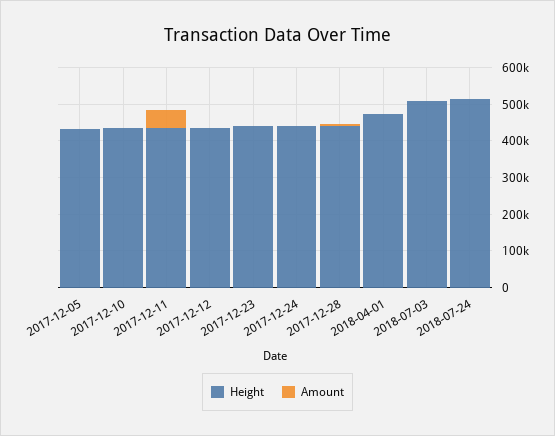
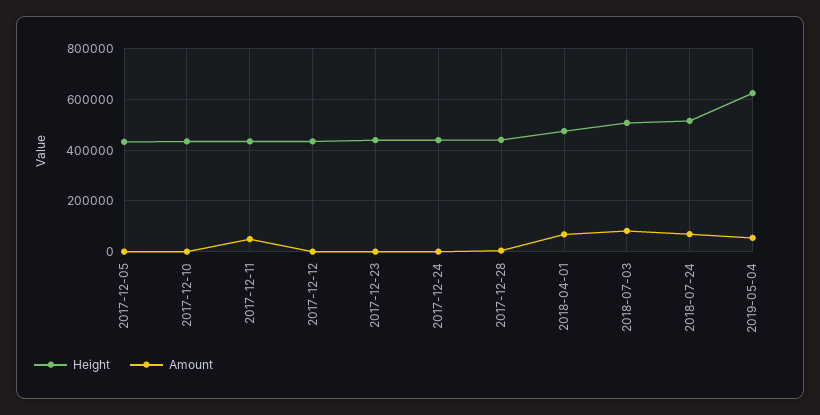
Amount, 2018-04-01: 0 -> 75000
Amount, 2018-07-03: 0 -> 75000
Amount, 2018-07-24: 0 -> 75000
Height, 2019-05-04: none -> 625000
Amount, 2019-05-04: none -> 50000

